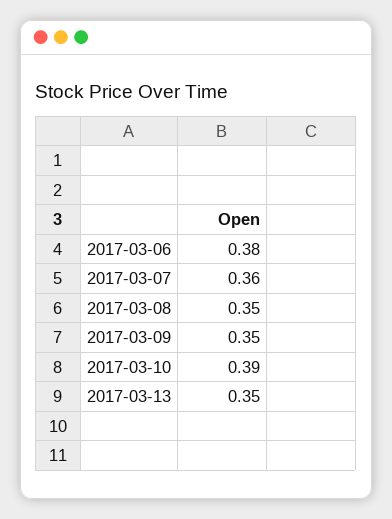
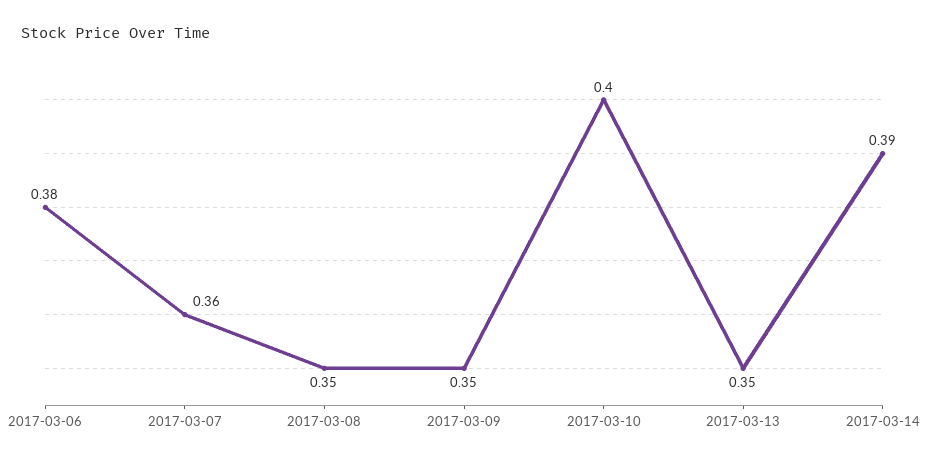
2017-03-10: 0.39 -> 0.4
2017-03-14: none -> 0.39

